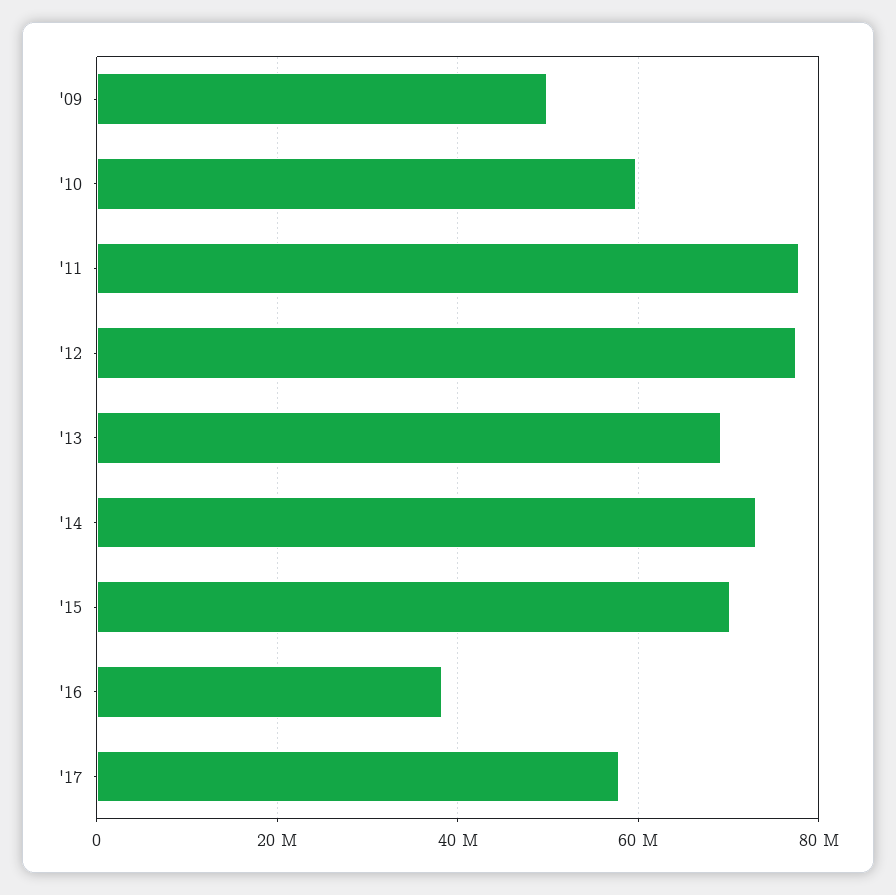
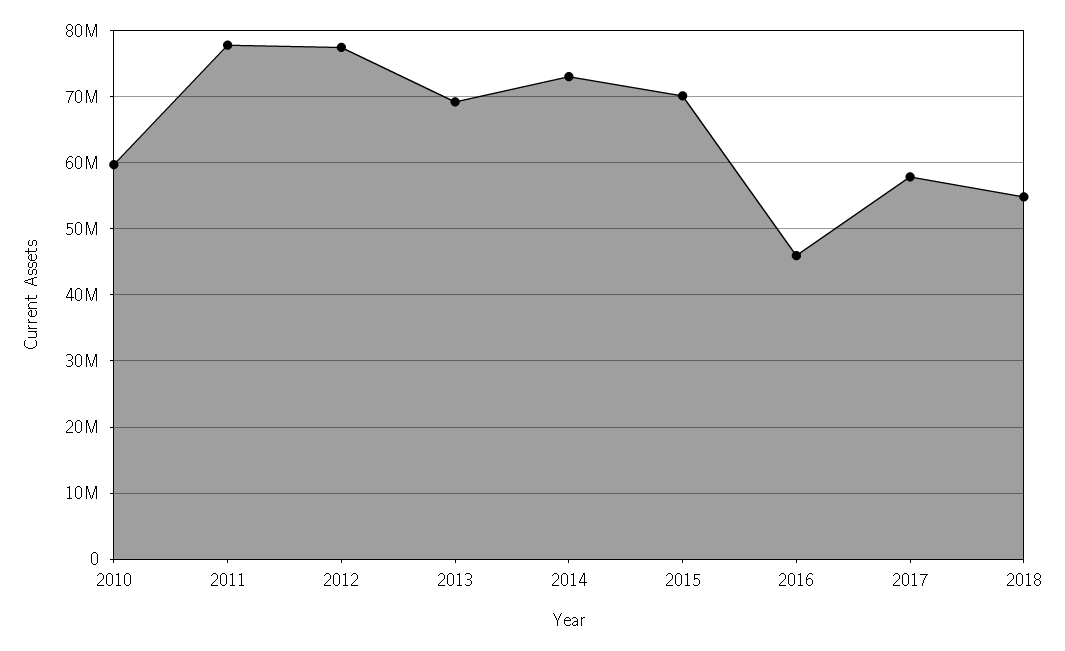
'09: 50000000 -> none
'16: 38000000 -> 46000000
2018: none -> 55000000

